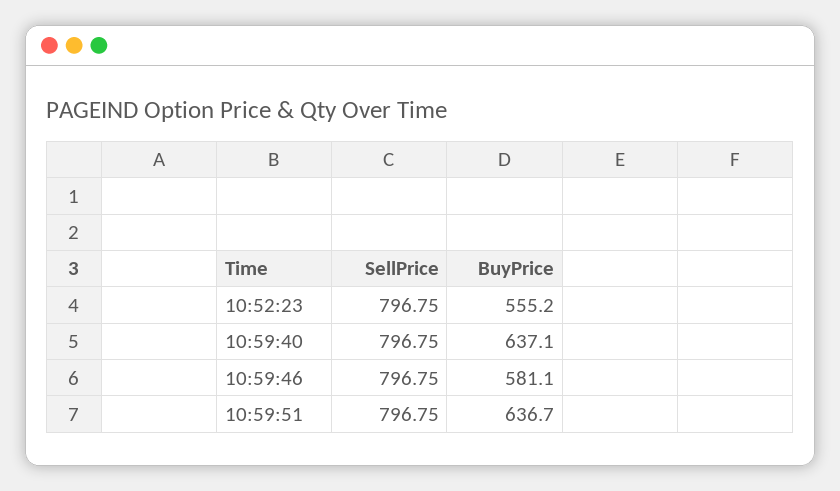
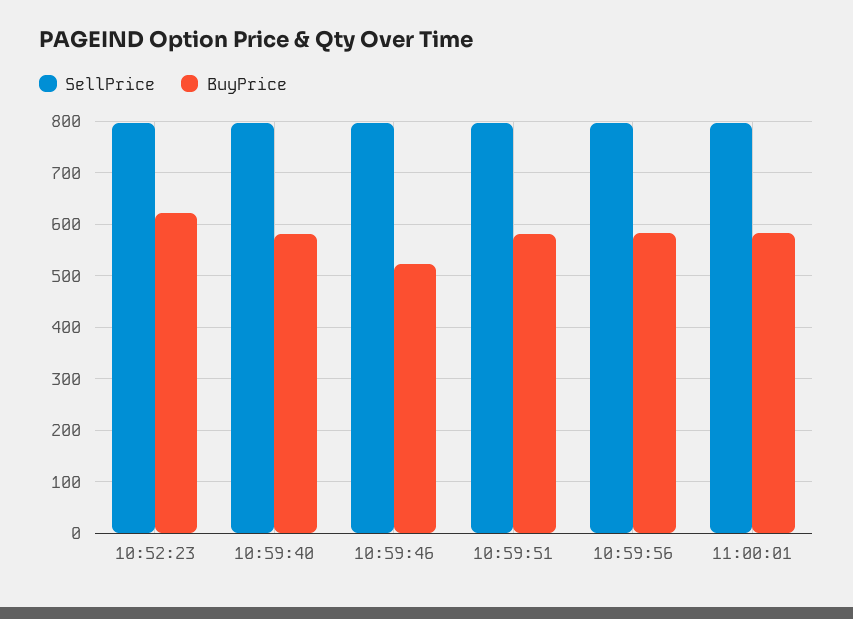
BuyPrice, 10:52:23: 555.2 -> 620
BuyPrice, 10:59:40: 637.1 -> 580
BuyPrice, 10:59:46: 581.1 -> 520
BuyPrice, 10:59:51: 636.7 -> 580
SellPrice, 10:59:56: none -> 800
BuyPrice, 10:59:56: none -> 580
SellPrice, 11:00:01: none -> 800
BuyPrice, 11:00:01: none -> 580

